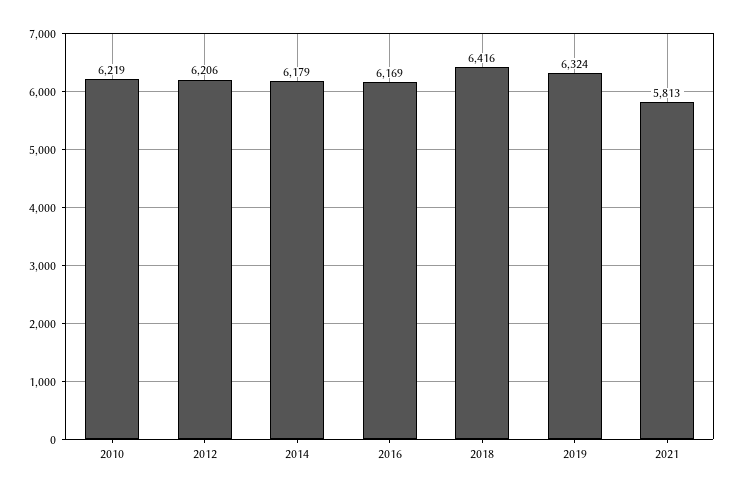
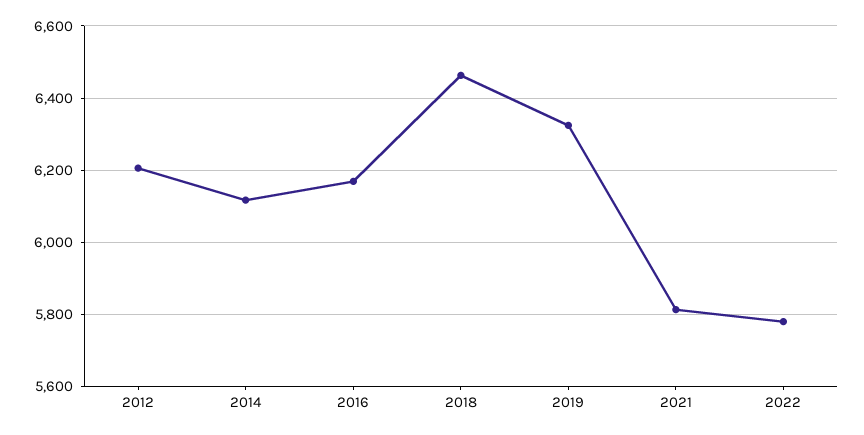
2010: 6219 -> none
2014: 6179 -> 6120
2018: 6416 -> 6460
2022: none -> 5780

